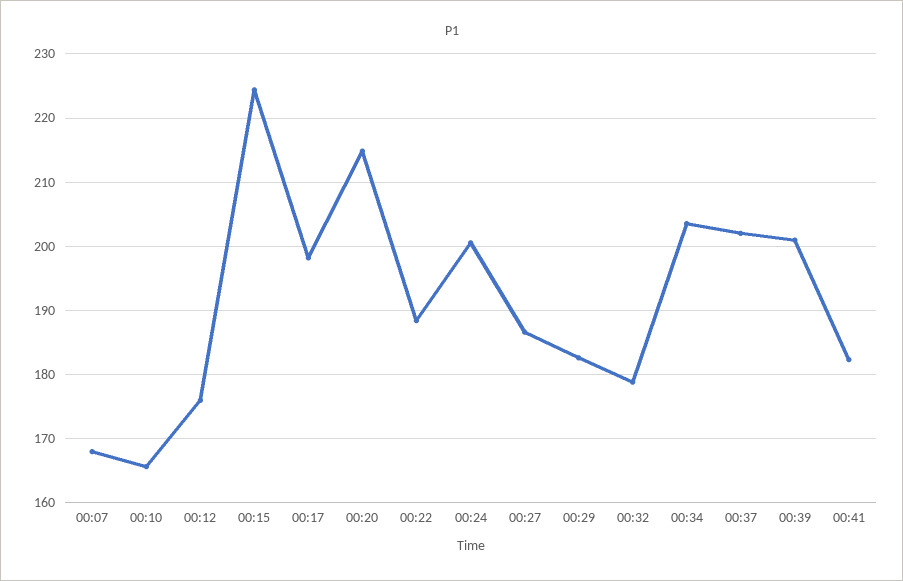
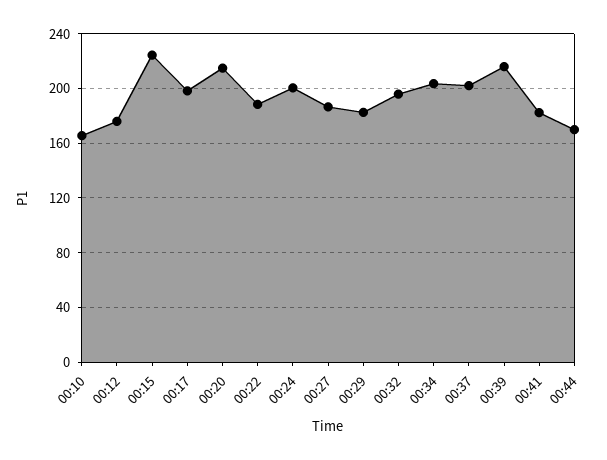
00:07: 168 -> none
00:32: 179 -> 195
00:39: 201 -> 215
00:44: none -> 170

